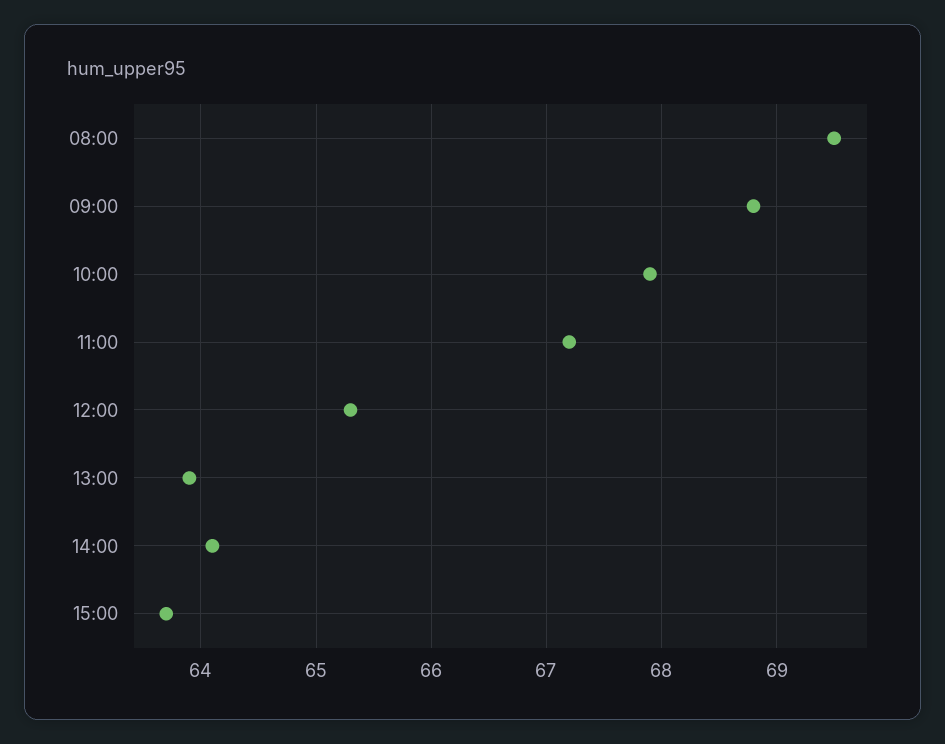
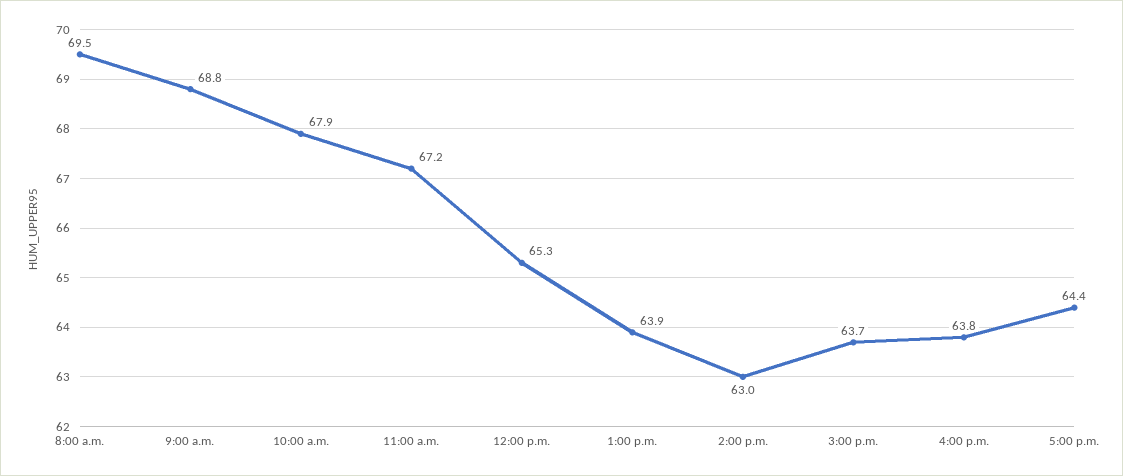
14:00: 64.1 -> 63
4:00 p.m.: none -> 63.8
5:00 p.m.: none -> 64.4

